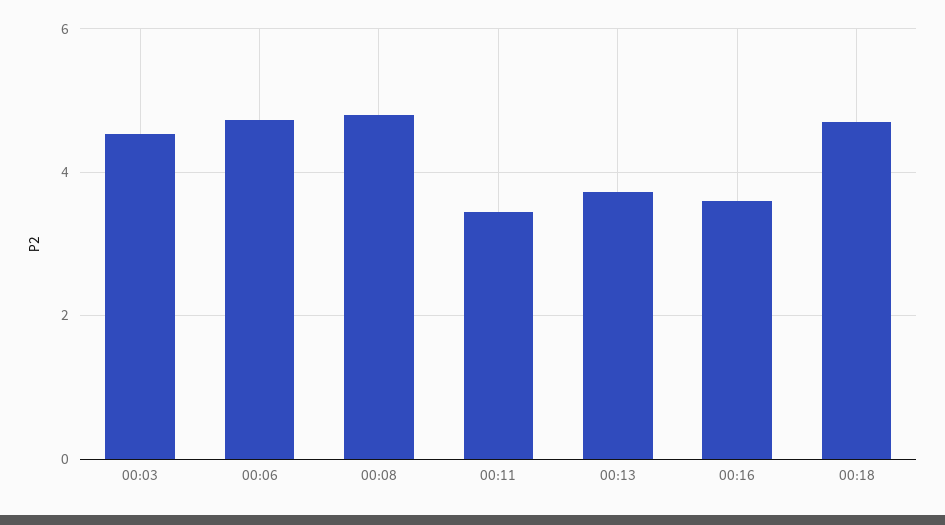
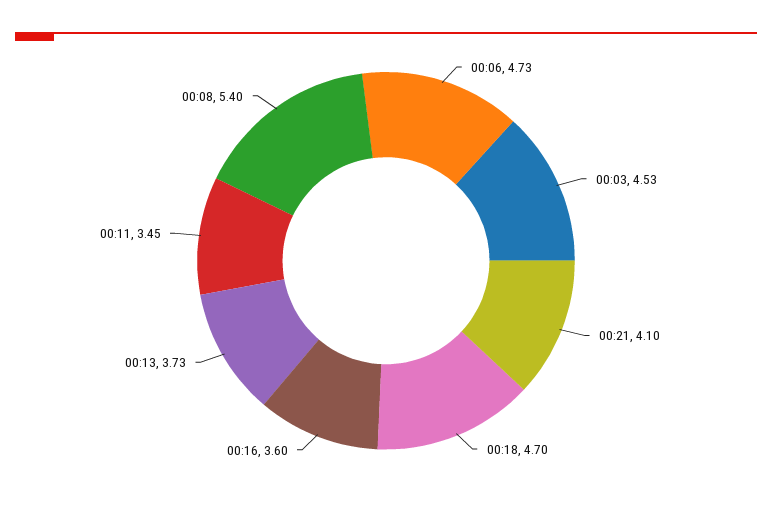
00:08: 4.8 -> 5.4
00:21: none -> 4.1

